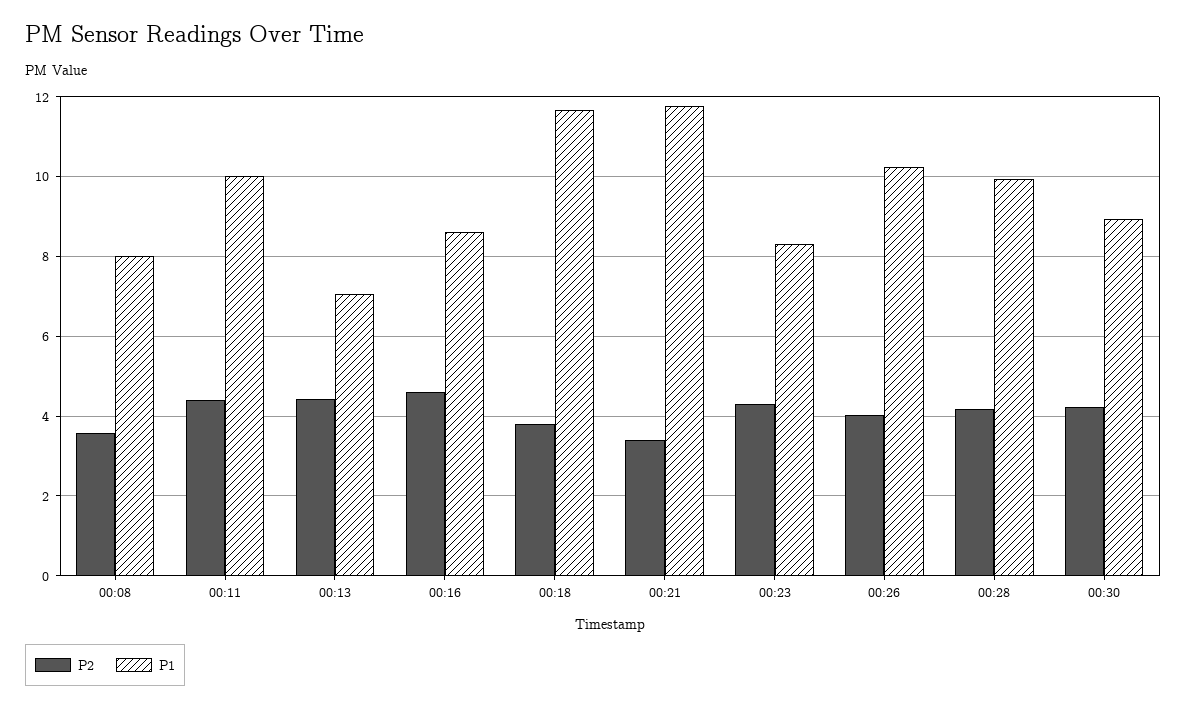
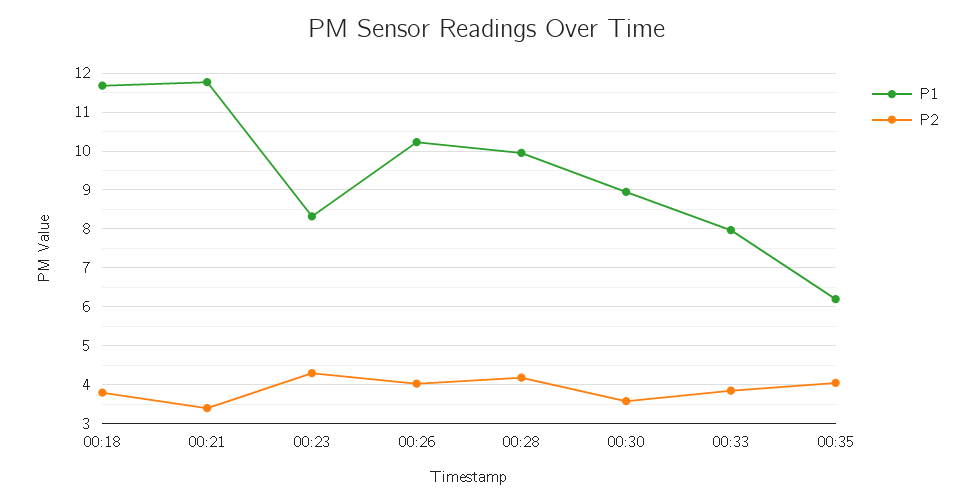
P2, 00:08: 3.6 -> none
P1, 00:08: 8 -> none
P2, 00:11: 4.4 -> none
P1, 00:11: 10 -> none
P2, 00:13: 4.4 -> none
P1, 00:13: 7 -> none
P2, 00:16: 4.6 -> none
P1, 00:16: 8.6 -> none
P2, 00:30: 4.2 -> 3.6
P1, 00:33: none -> 8
P2, 00:33: none -> 3.8
P1, 00:35: none -> 6.2
P2, 00:35: none -> 4

